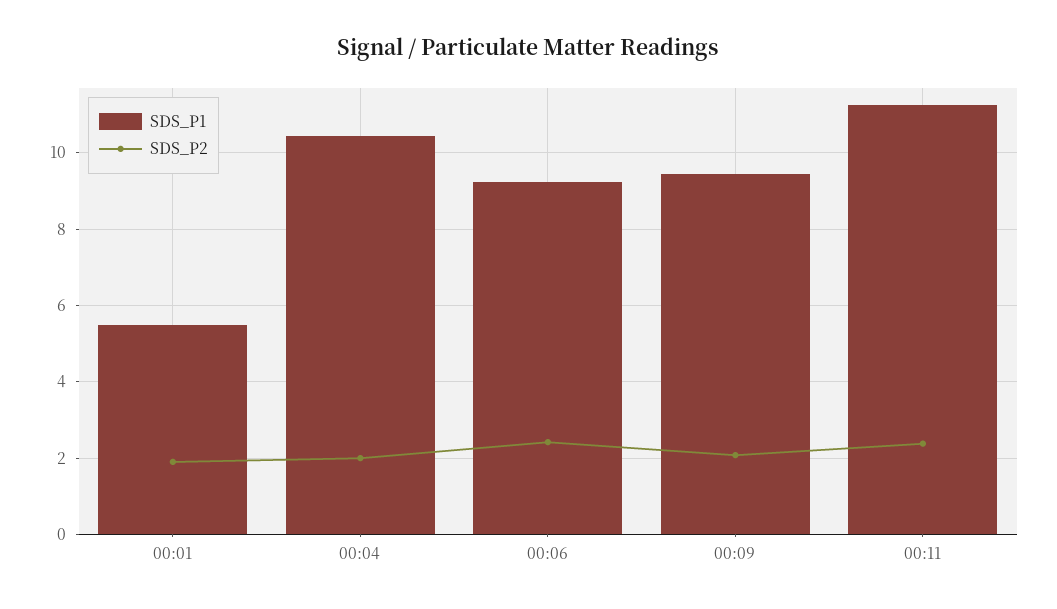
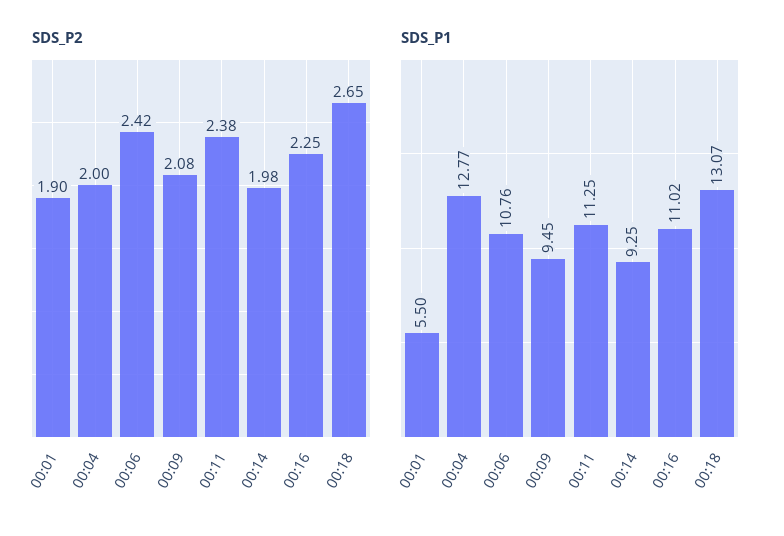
SDS_P1, 00:04: 10.4 -> 12.77
SDS_P1, 00:06: 9.2 -> 10.76
SDS_P2, 00:14: none -> 1.98
SDS_P2, 00:16: none -> 2.25
SDS_P2, 00:18: none -> 2.65
SDS_P1, 00:14: none -> 9.25
SDS_P1, 00:16: none -> 11.02
SDS_P1, 00:18: none -> 13.07

